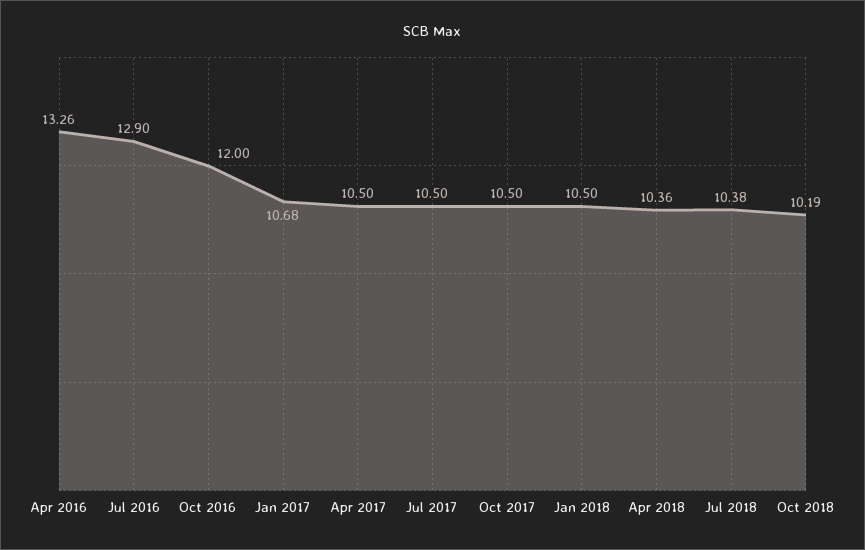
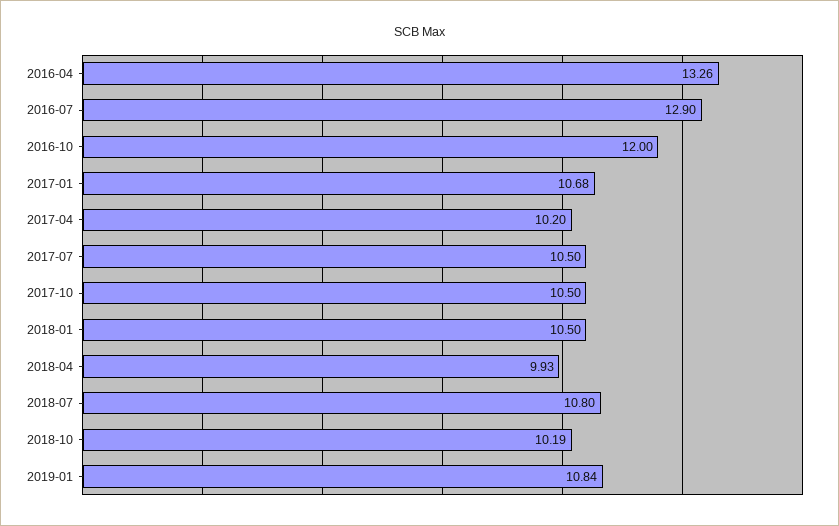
Apr 2017: 10.5 -> 10.2
Apr 2018: 10.36 -> 9.93
Jul 2018: 10.38 -> 10.8
2019-01: none -> 10.84

